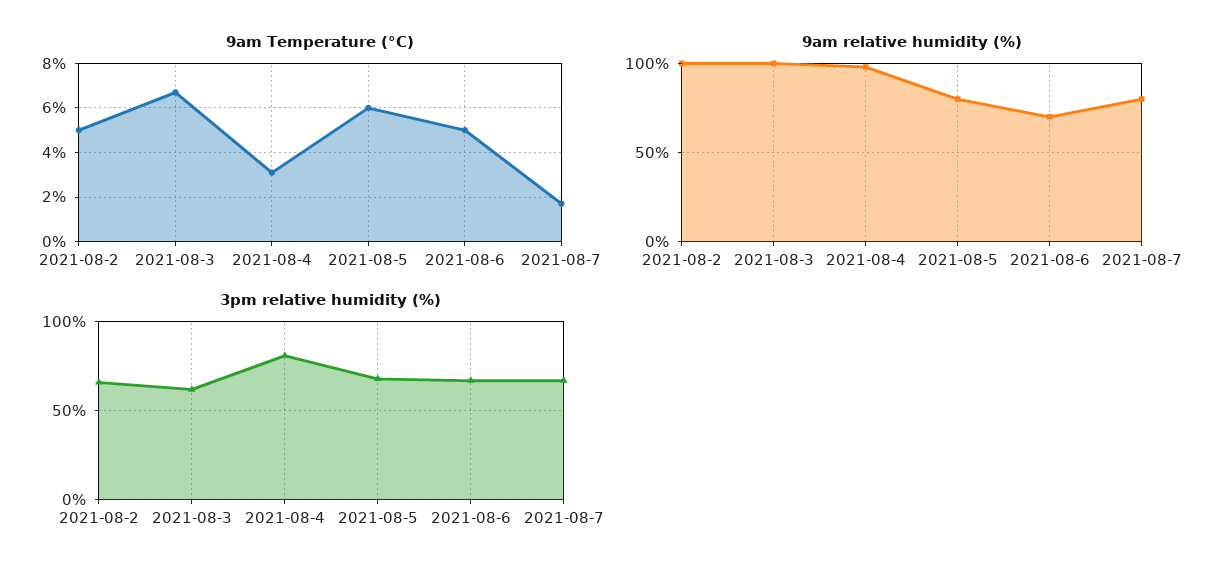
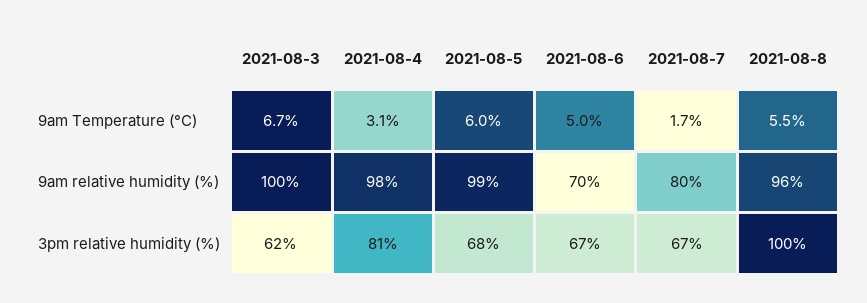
9am Temperature (°C), 2021-08-2: 5 -> none
9am relative humidity (%), 2021-08-2: 100 -> none
9am relative humidity (%), 2021-08-5: 80 -> 99
3pm relative humidity (%), 2021-08-2: 65 -> none
9am Temperature (°C), 2021-08-8: none -> 5.5
9am relative humidity (%), 2021-08-8: none -> 96
3pm relative humidity (%), 2021-08-8: none -> 100

